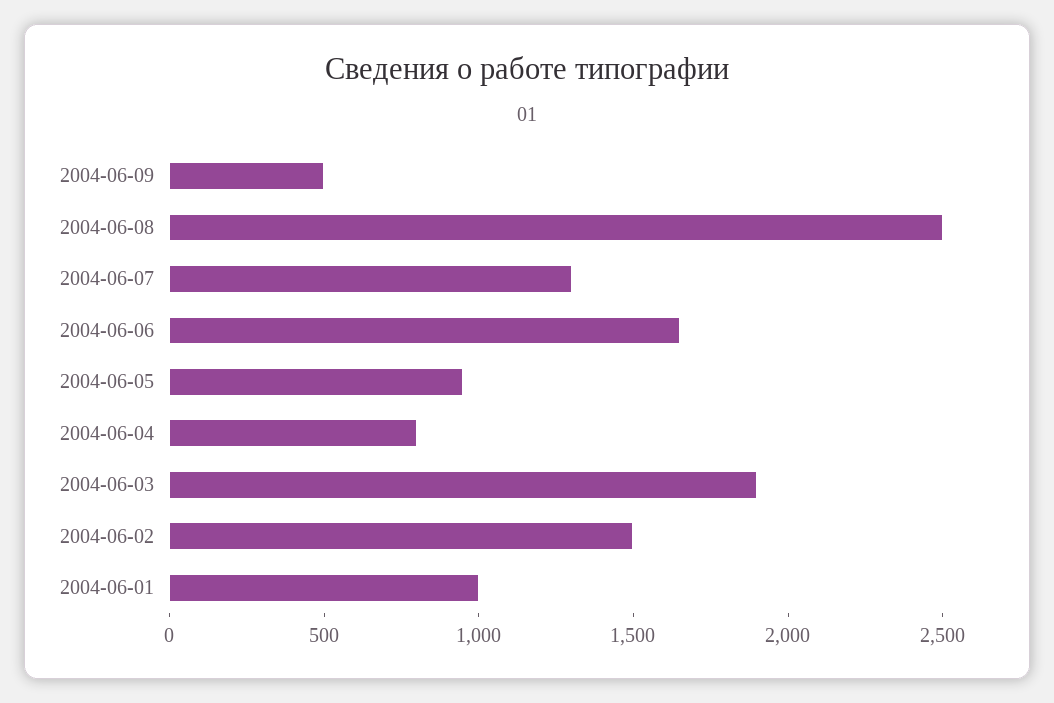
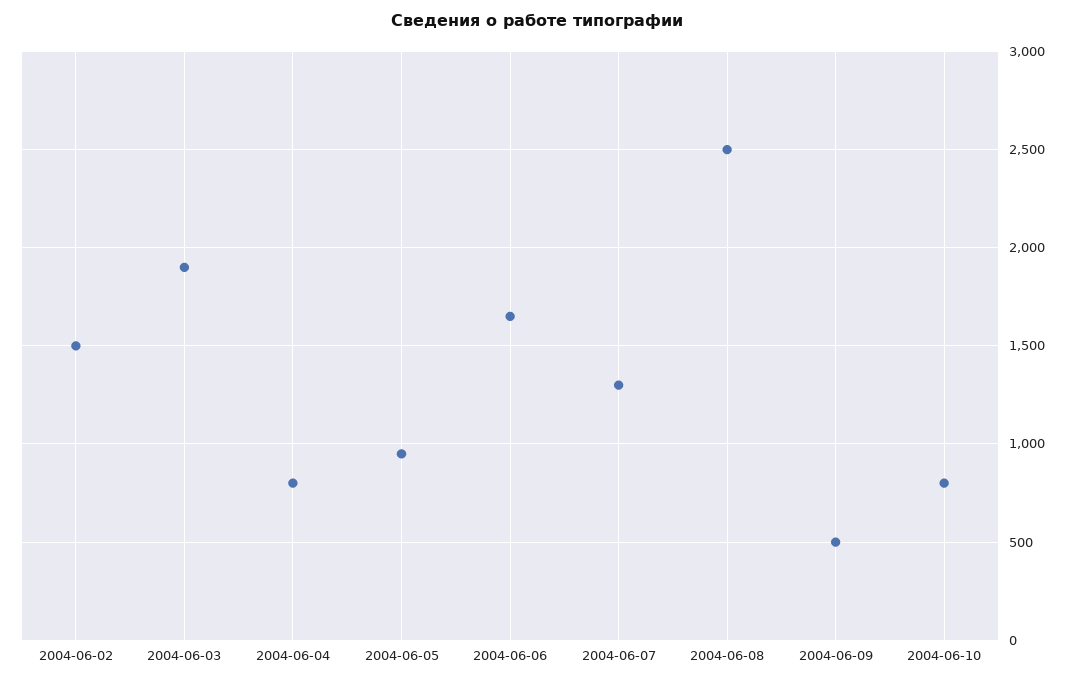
2004-06-01: 1000 -> none
2004-06-10: none -> 800

